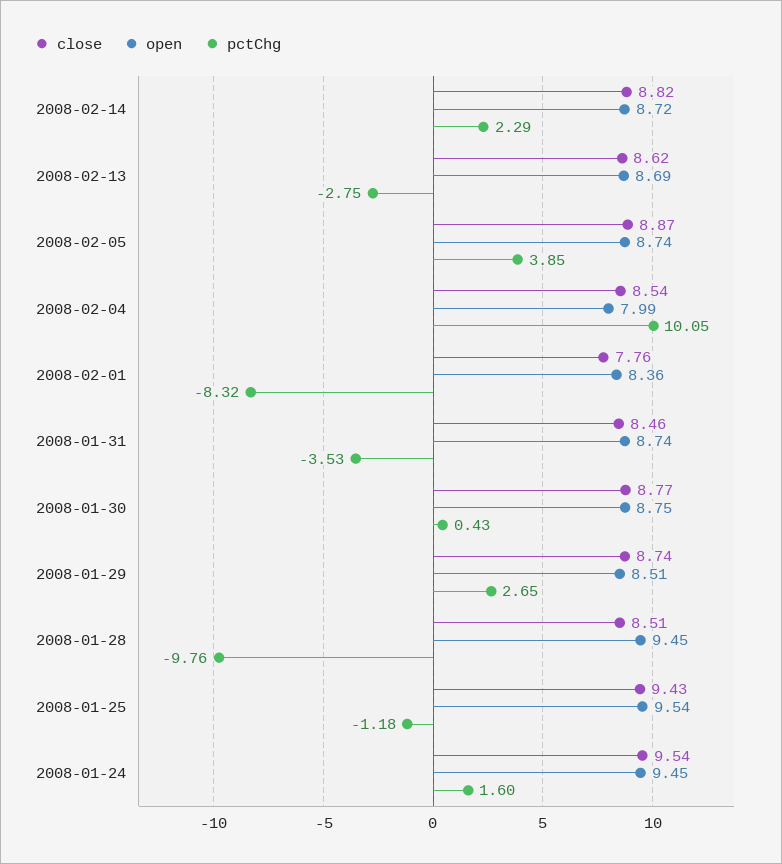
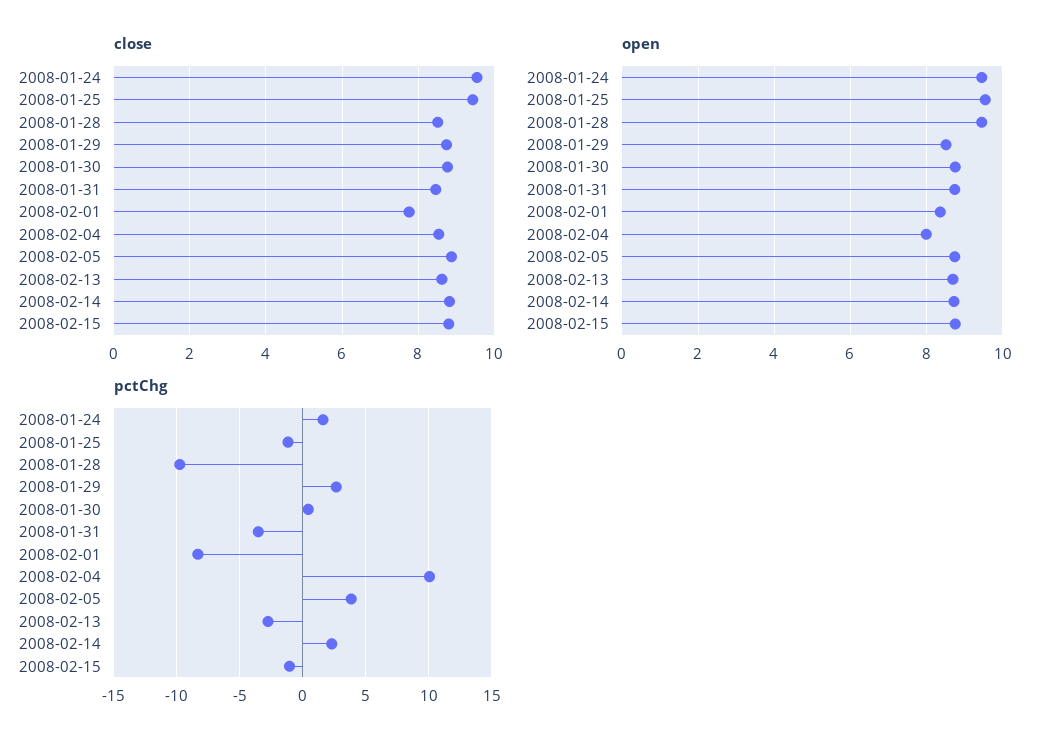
close, 2008-02-15: none -> 8.8
open, 2008-02-15: none -> 8.8
pctChg, 2008-02-15: none -> -1

